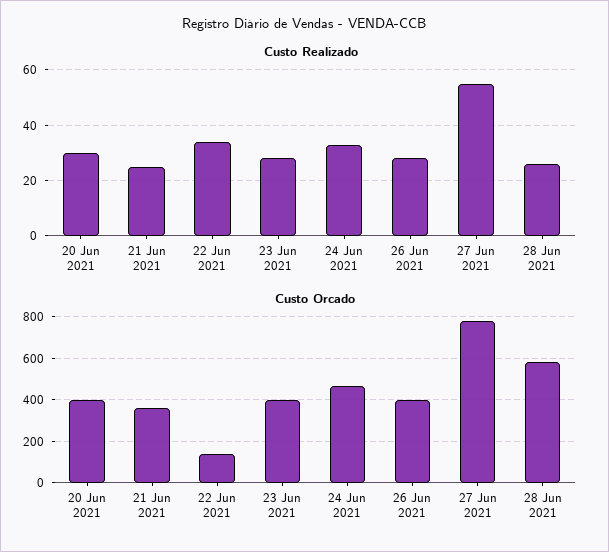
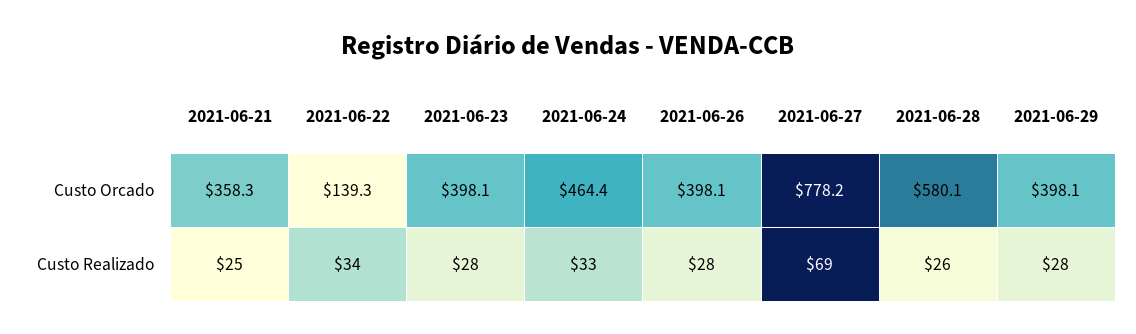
Custo Realizado, 20 Jun 2021: 30 -> none
Custo Realizado, 27 Jun 2021: 55 -> 69
Custo Orcado, 20 Jun 2021: 400 -> none
Custo Orcado, 2021-06-29: none -> 398.1
Custo Realizado, 2021-06-29: none -> 28

